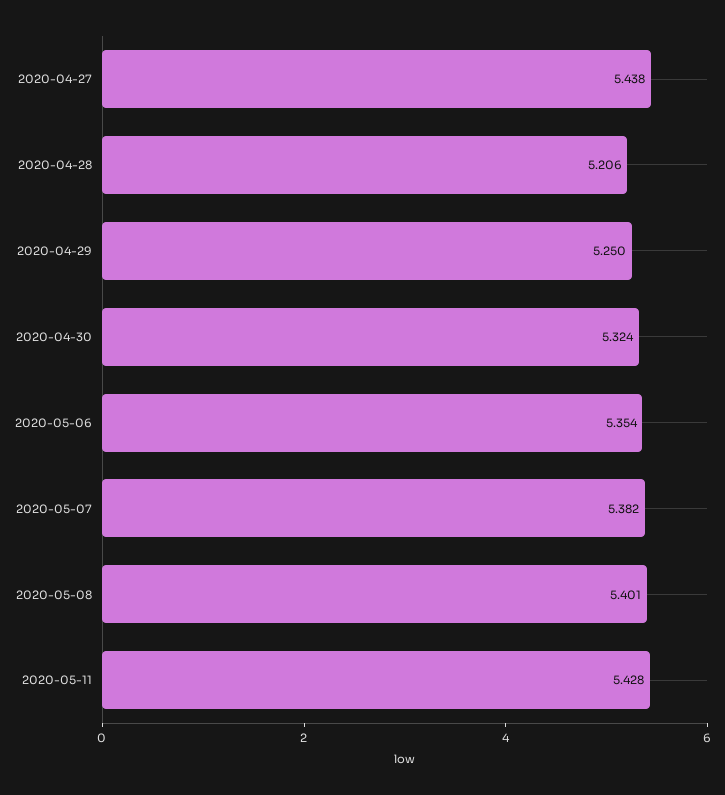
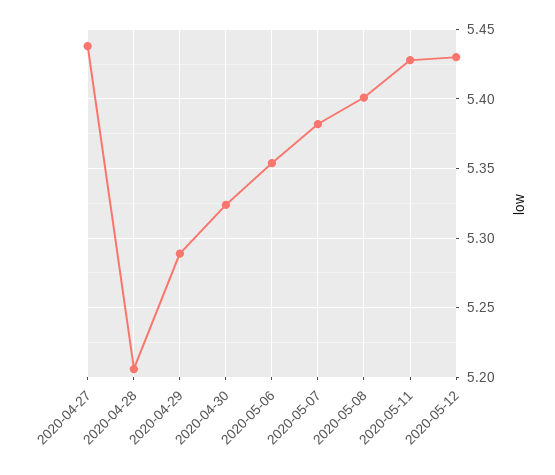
2020-04-29: 5.25 -> 5.29
2020-05-12: none -> 5.43

